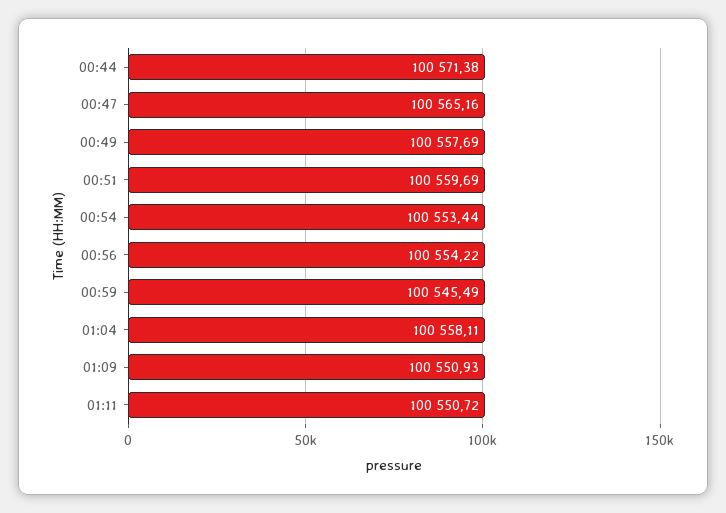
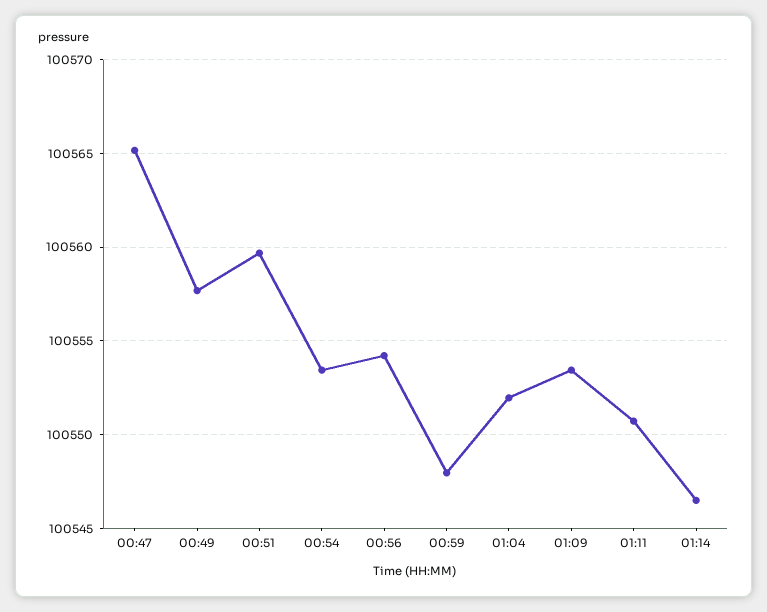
00:44: 100571.38 -> none
00:59: 100545.49 -> 100548
01:04: 100558.11 -> 100552
01:09: 100550.93 -> 100553.5
01:14: none -> 100546.5

